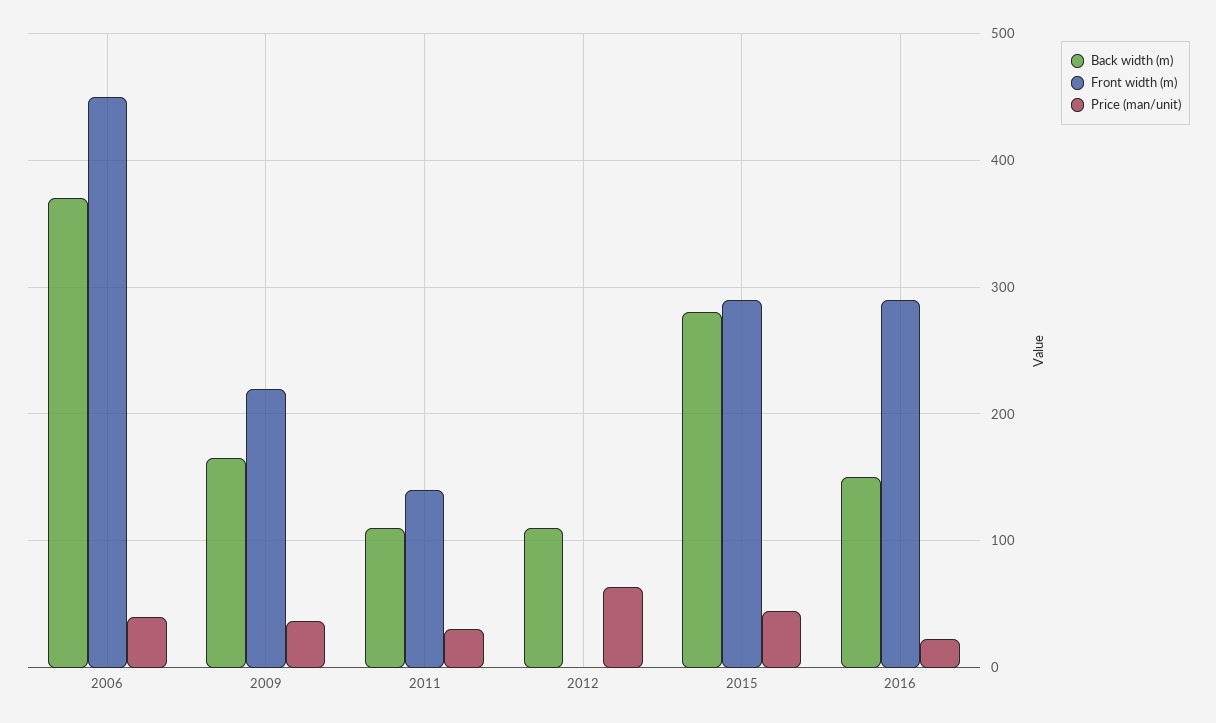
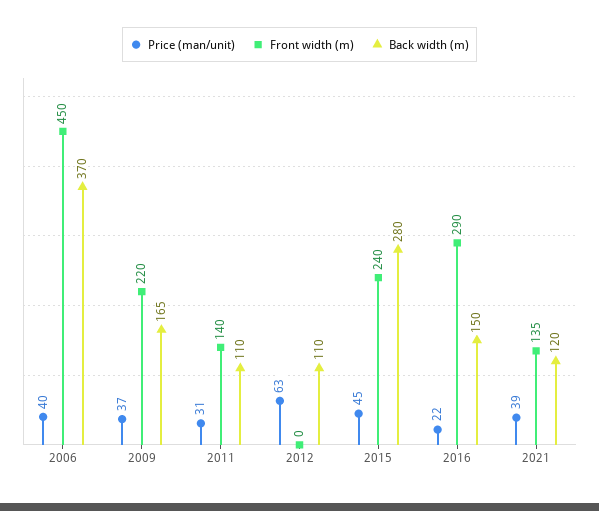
Front width (m), 2015: 290 -> 240
Price (man/unit), 2021: none -> 39
Front width (m), 2021: none -> 135
Back width (m), 2021: none -> 120

